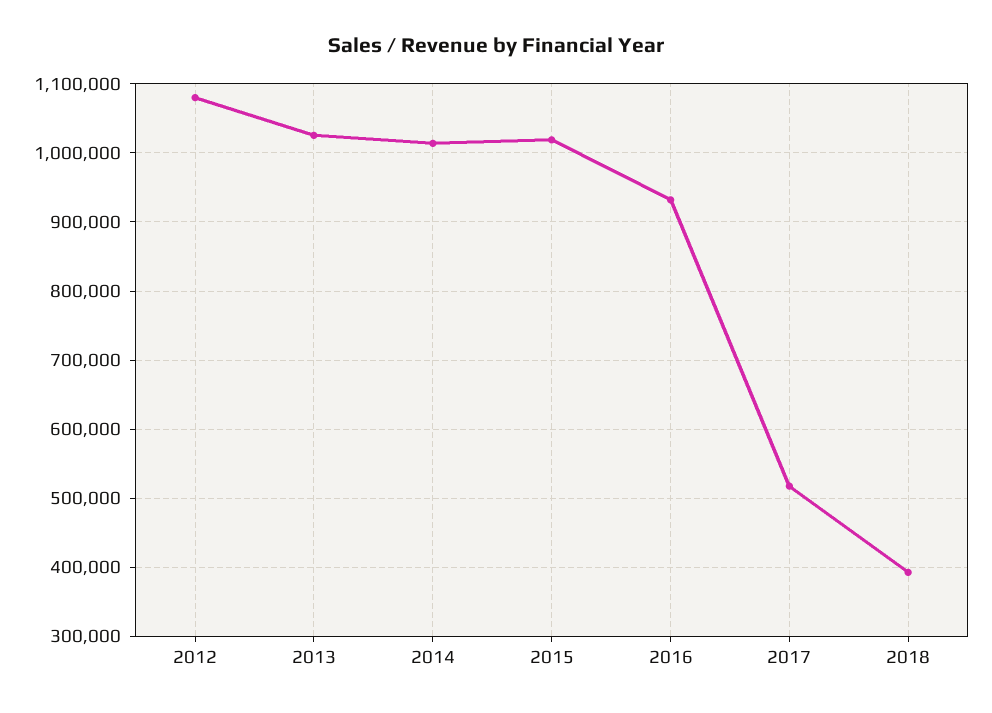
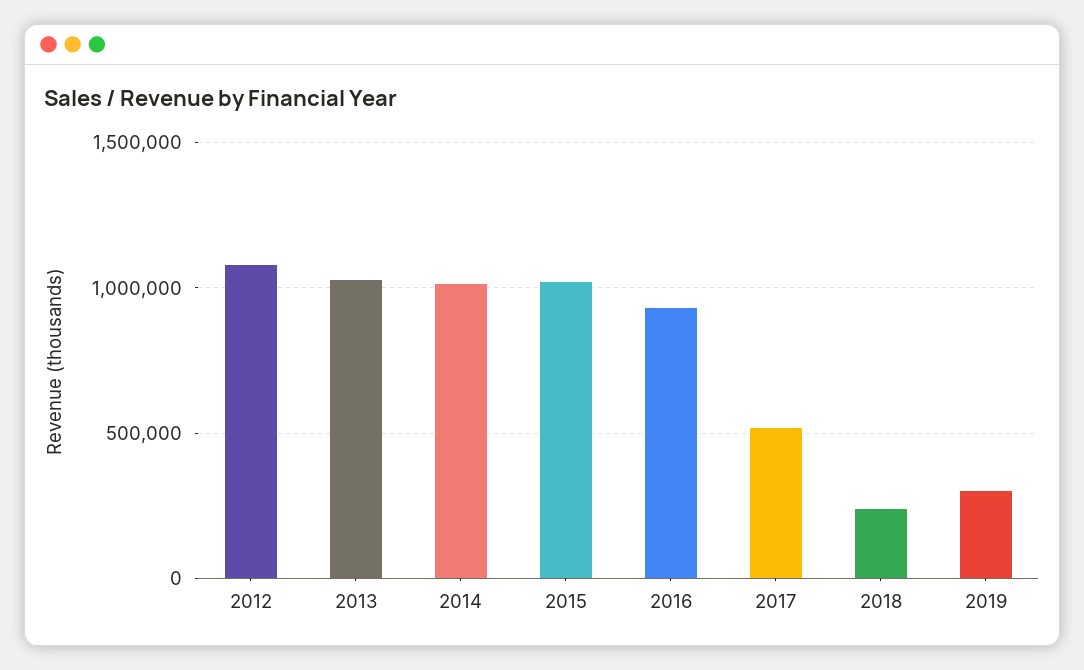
2018: 390000 -> 250000
2019: none -> 300000

